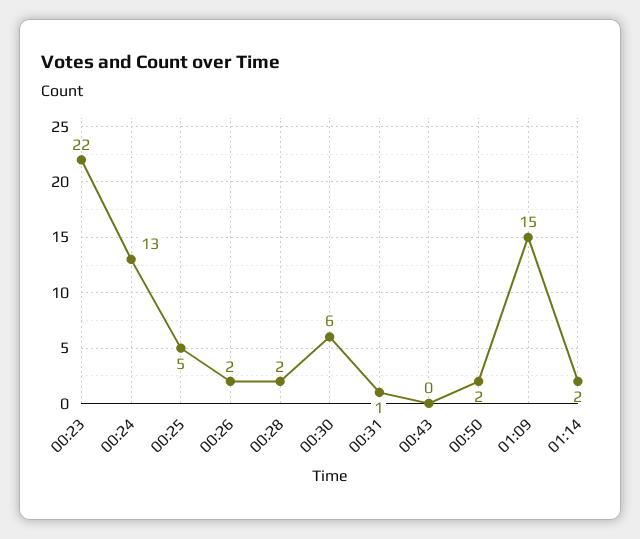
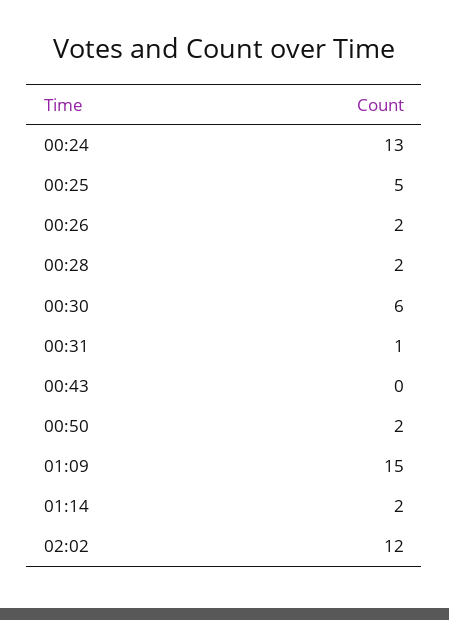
00:23: 22 -> none
02:02: none -> 12

